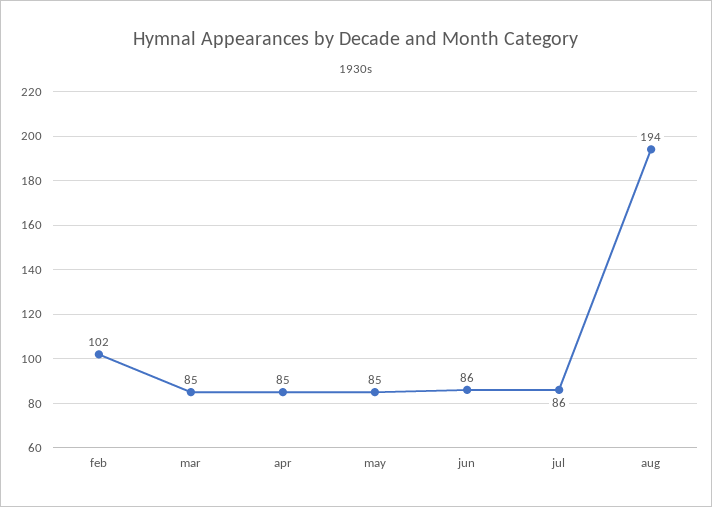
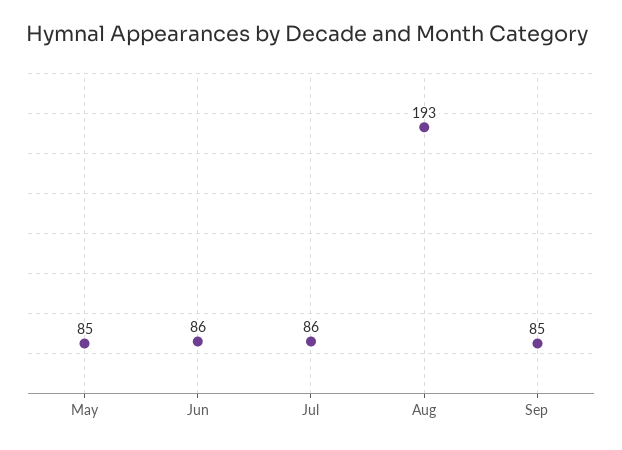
feb: 102 -> none
mar: 85 -> none
apr: 85 -> none
aug: 194 -> 193
Sep: none -> 85

